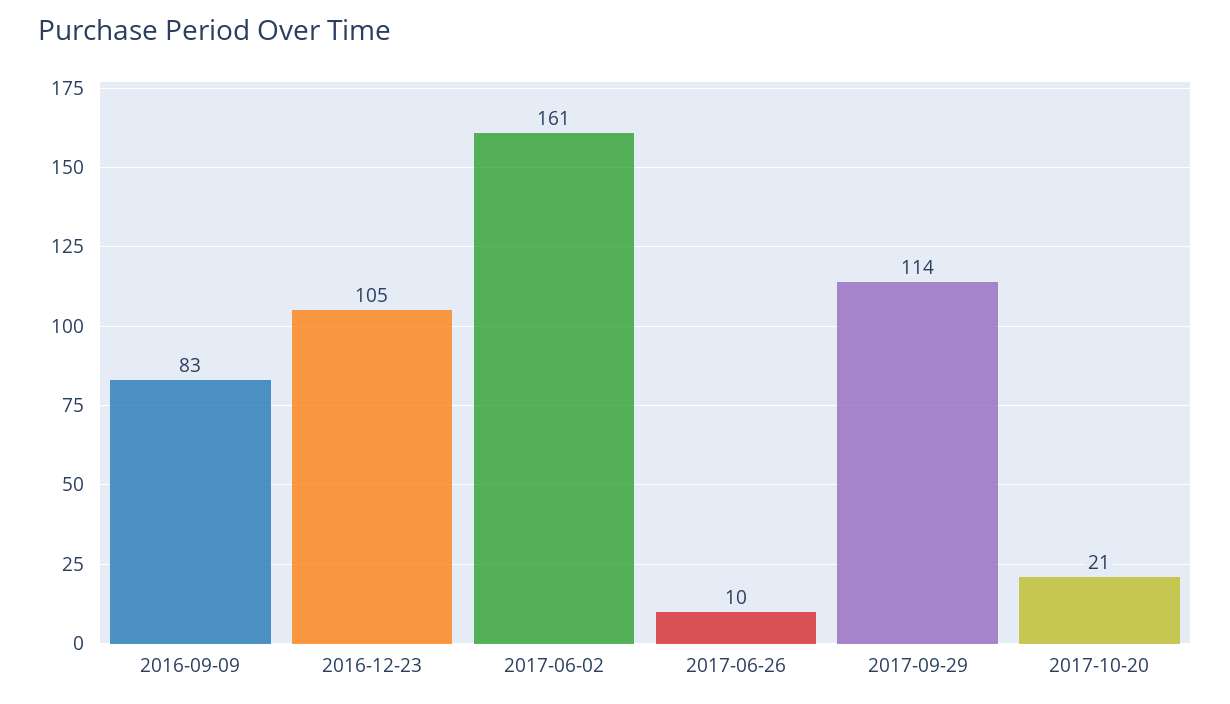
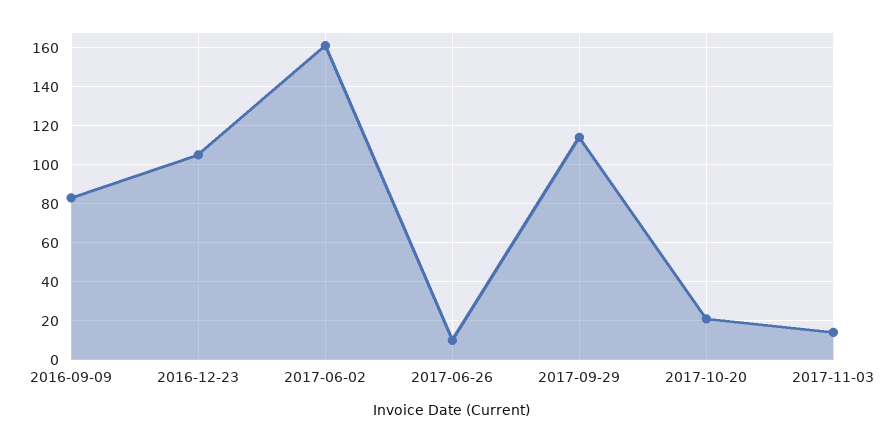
2017-11-03: none -> 15

